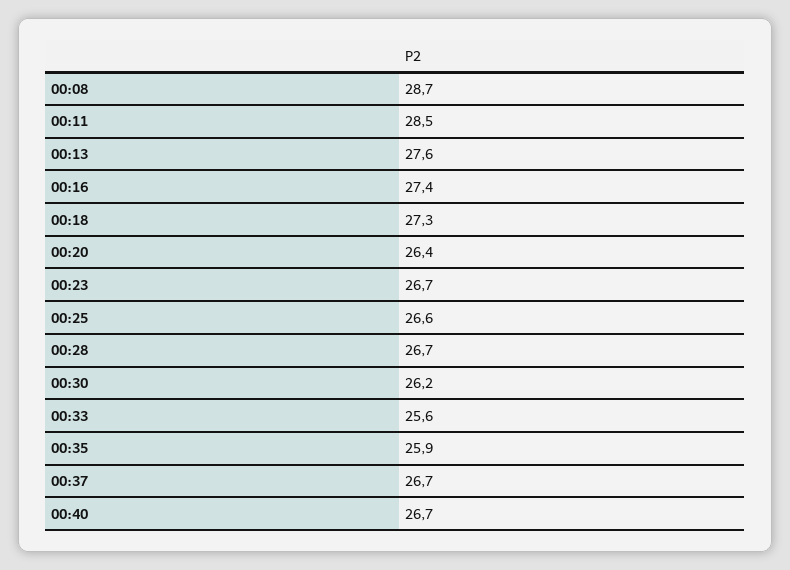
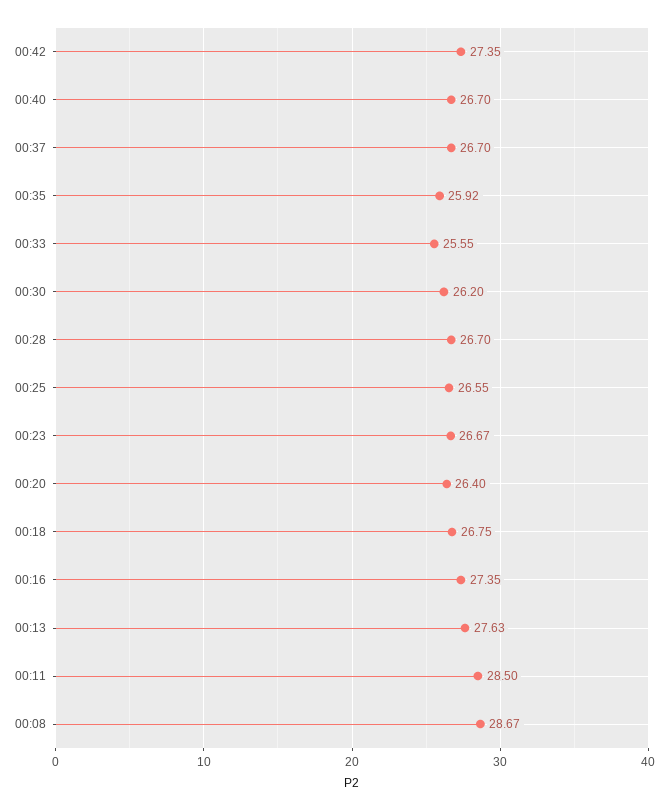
00:18: 27.3 -> 26.75
00:42: none -> 27.35

